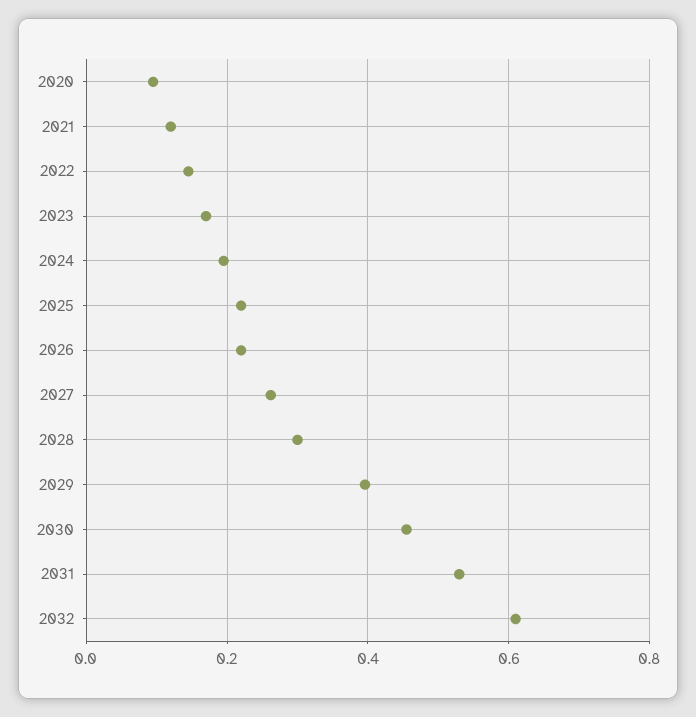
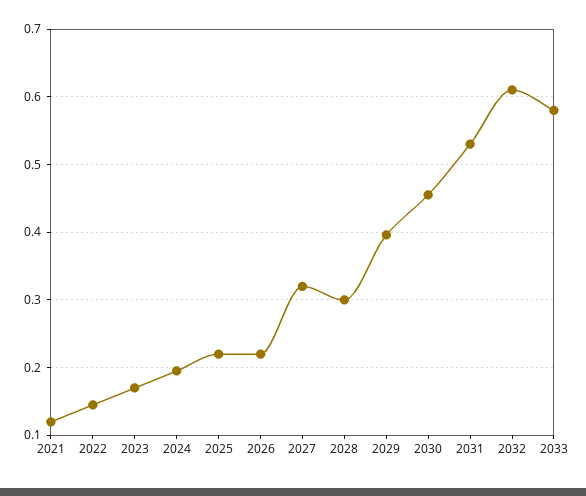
2020: 0.1 -> none
2027: 0.26 -> 0.32
2033: none -> 0.58

